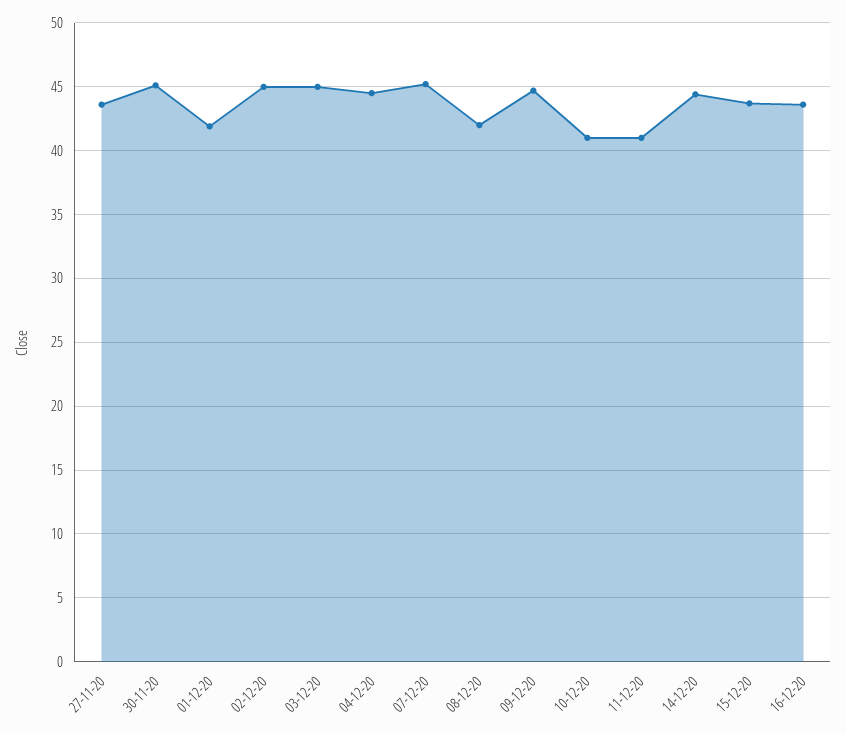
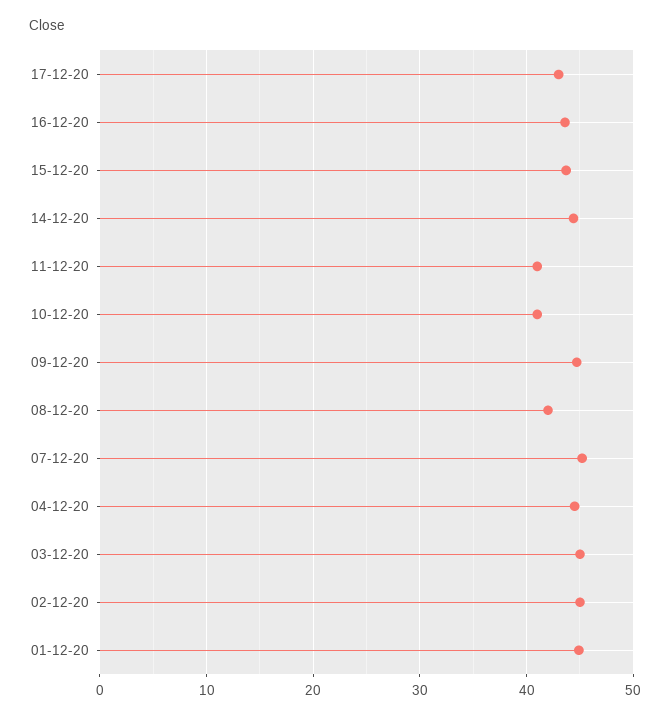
27-11-20: 43.5 -> none
30-11-20: 45 -> none
01-12-20: 42 -> 45
17-12-20: none -> 43

